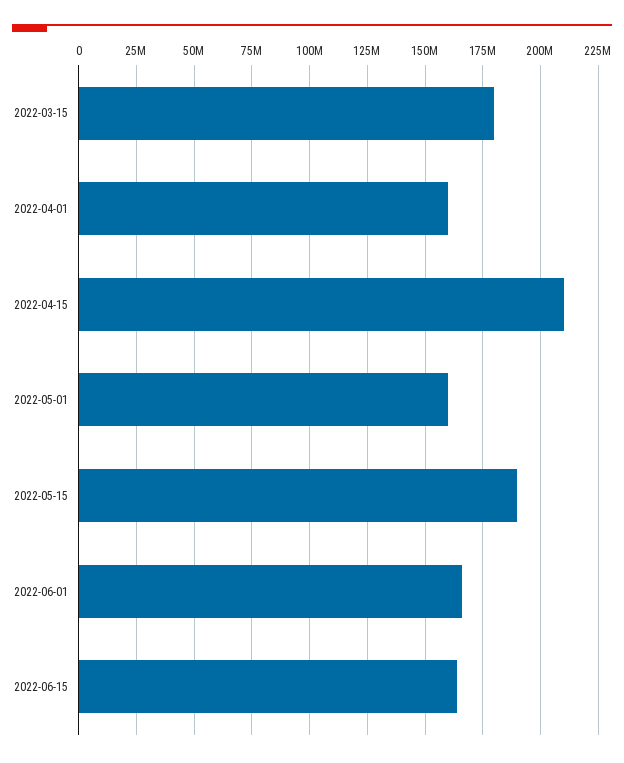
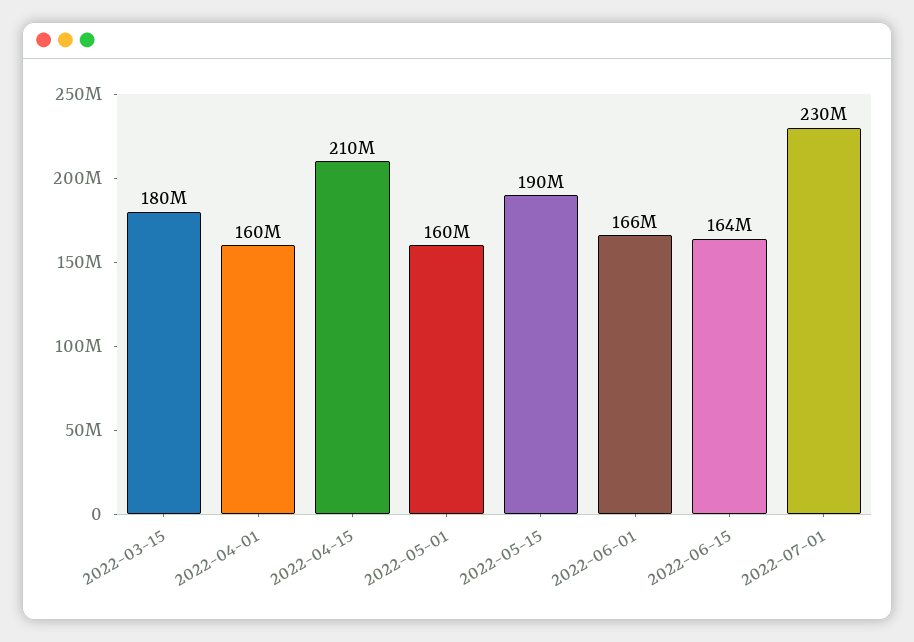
2022-07-01: none -> 230000000

